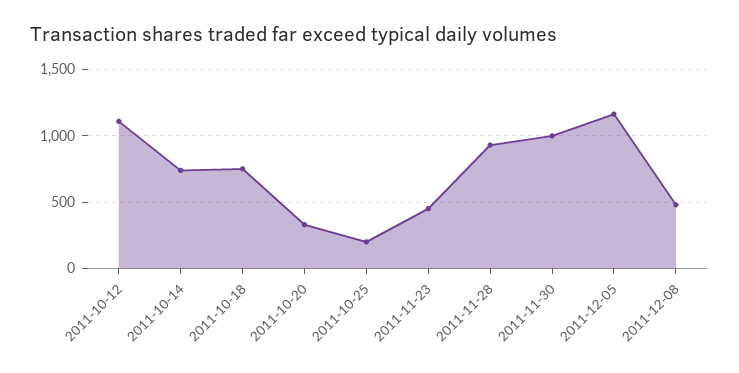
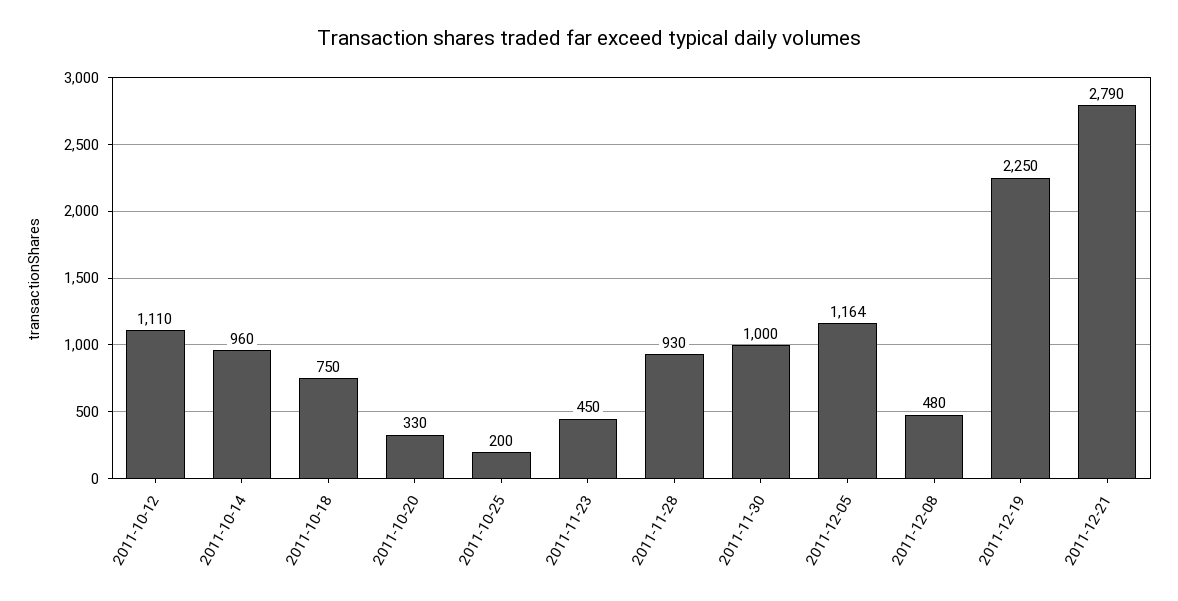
2011-10-14: 750 -> 960
2011-12-19: none -> 2250
2011-12-21: none -> 2790

